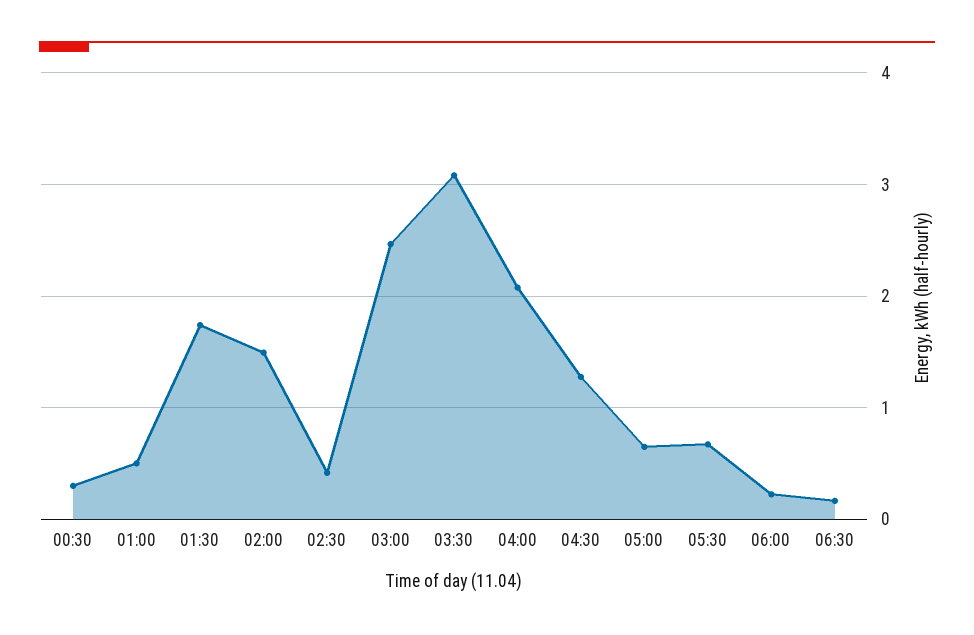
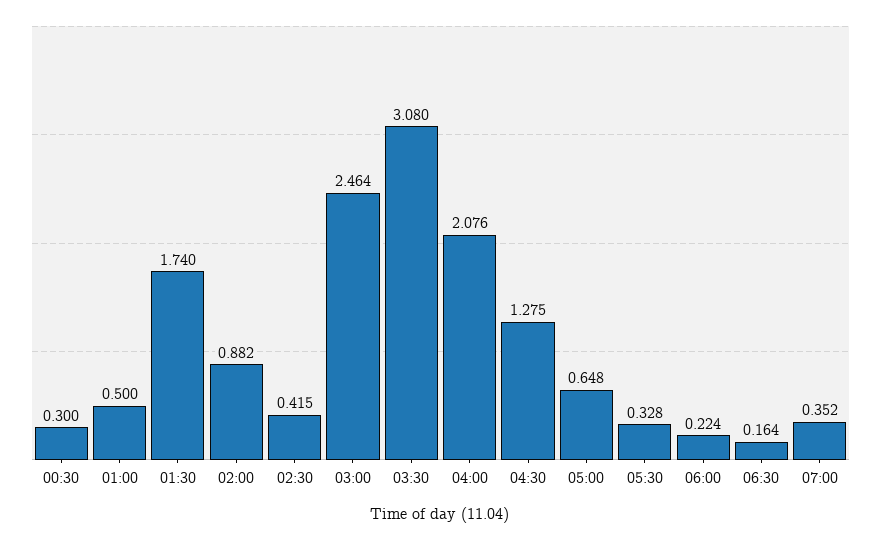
02:00: 1.5 -> 0.882
05:30: 0.7 -> 0.328
07:00: none -> 0.352

